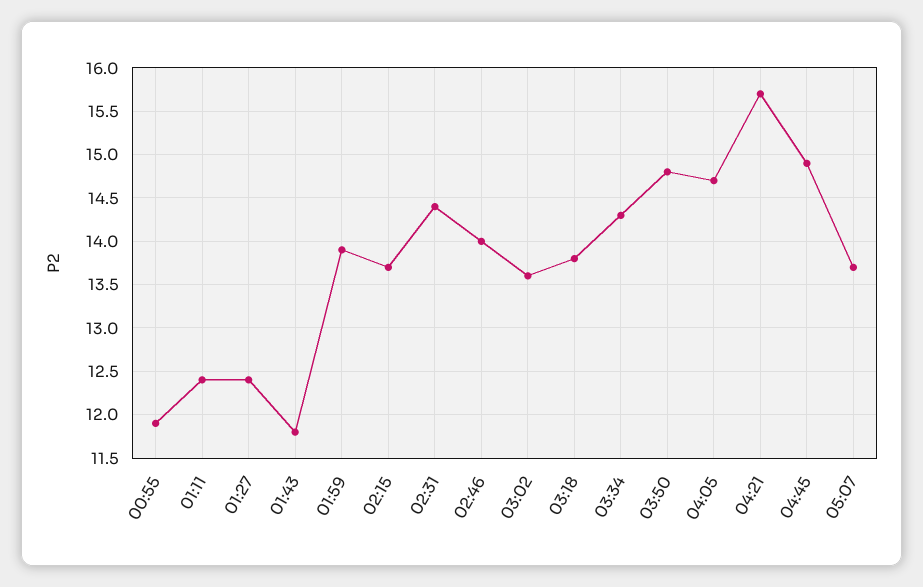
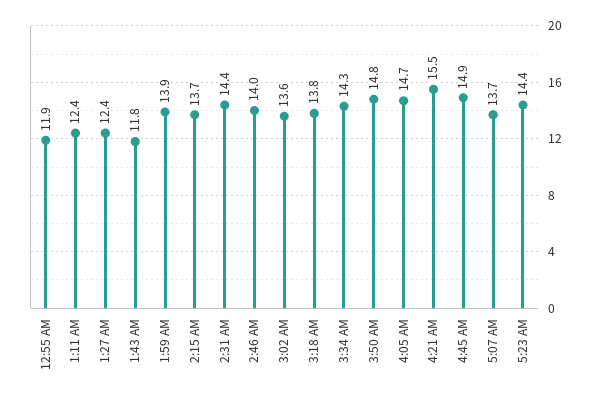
04:21: 15.7 -> 15.5
5:23 AM: none -> 14.4

